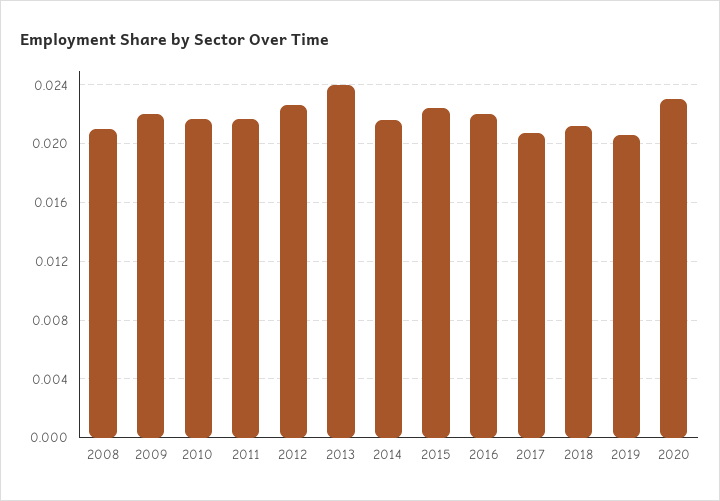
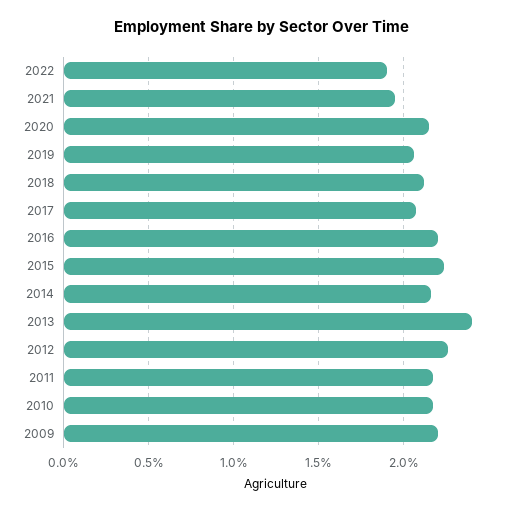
2008: 0.021 -> none
2020: 0.023 -> 0.0215
2022: none -> 0.019
2021: none -> 0.0195

